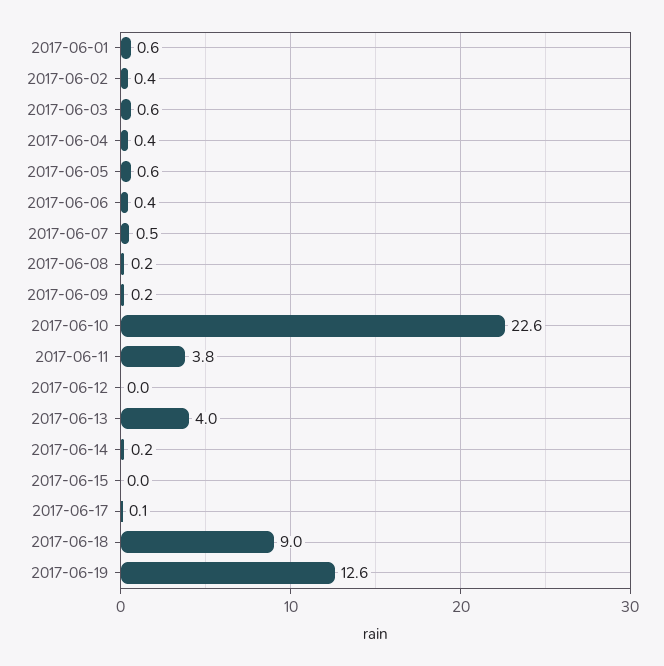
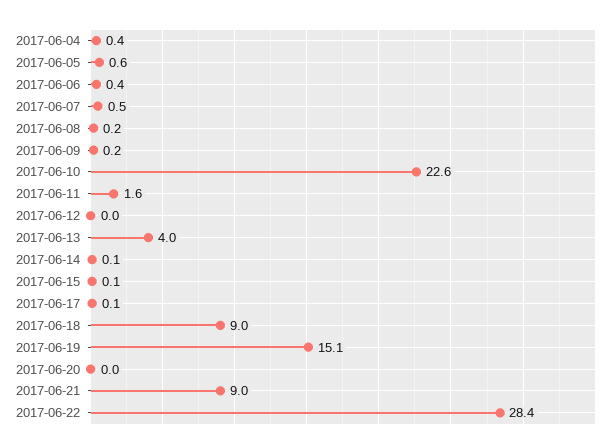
2017-06-01: 0.6 -> none
2017-06-02: 0.4 -> none
2017-06-03: 0.6 -> none
2017-06-11: 3.8 -> 1.6
2017-06-14: 0.2 -> 0.1
2017-06-15: 0 -> 0.1
2017-06-19: 12.6 -> 15.1
2017-06-20: none -> 0
2017-06-21: none -> 9
2017-06-22: none -> 28.4

